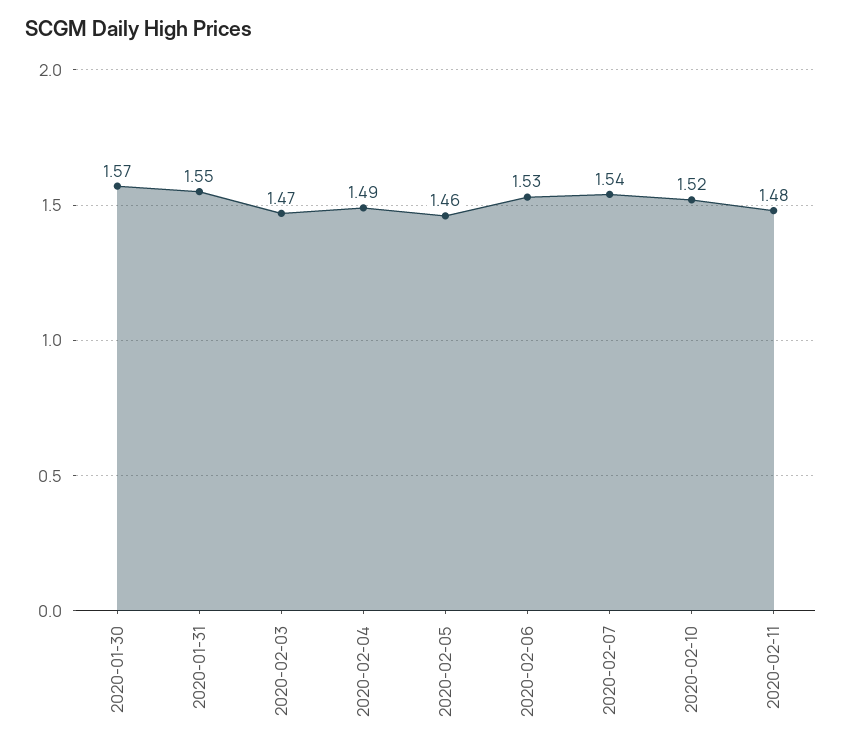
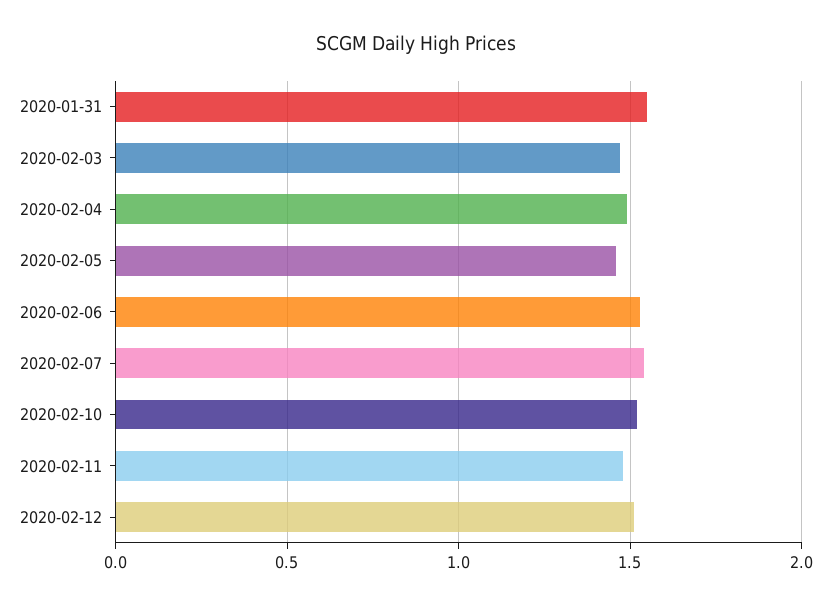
2020-01-30: 1.57 -> none
2020-02-12: none -> 1.5

